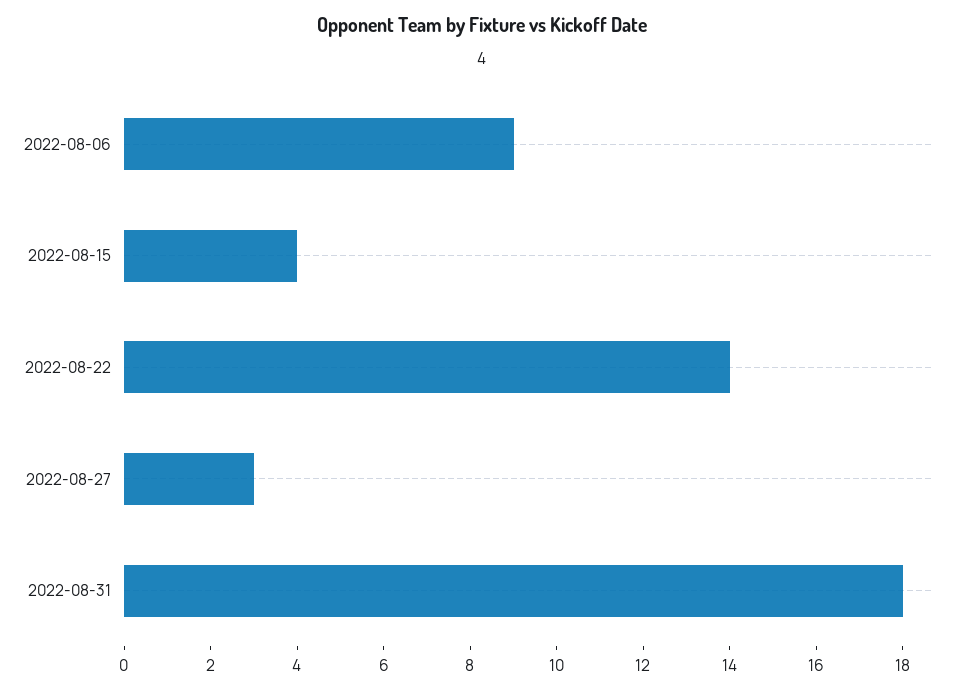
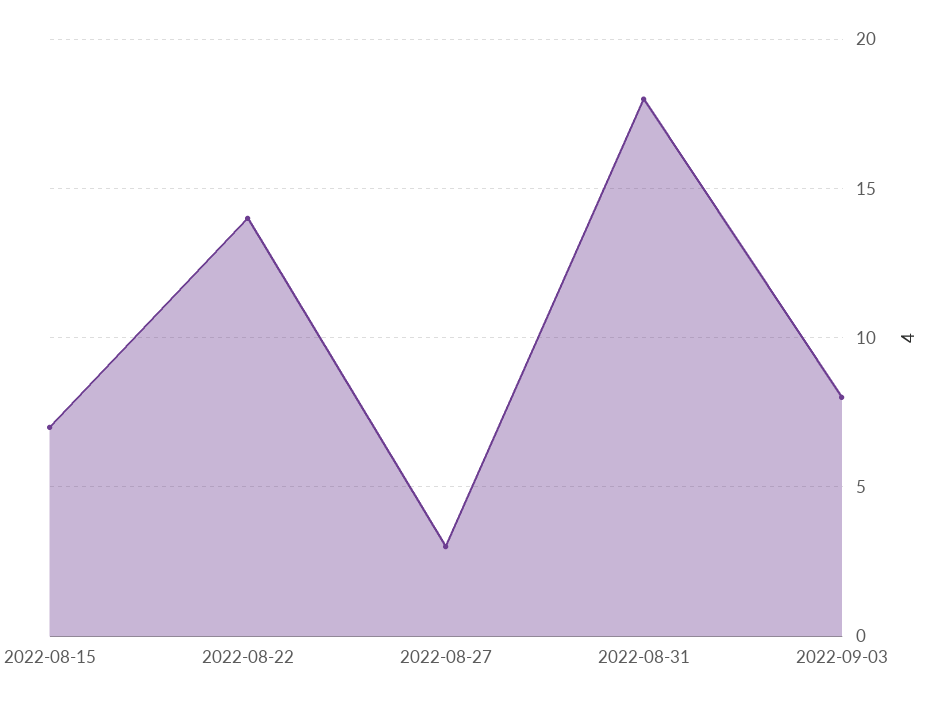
2022-08-06: 9 -> none
2022-08-15: 4 -> 7
2022-09-03: none -> 8

